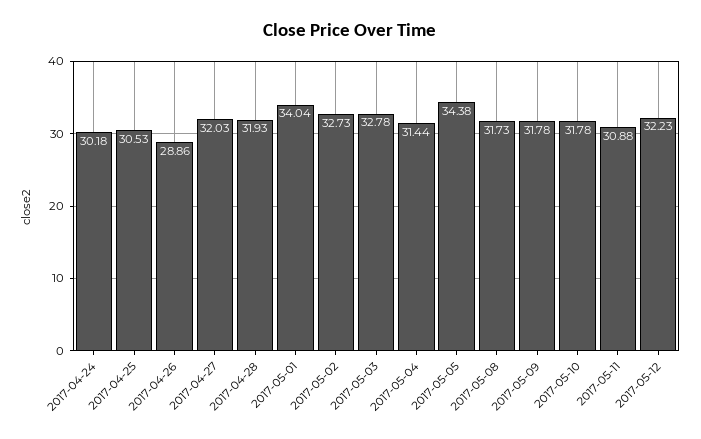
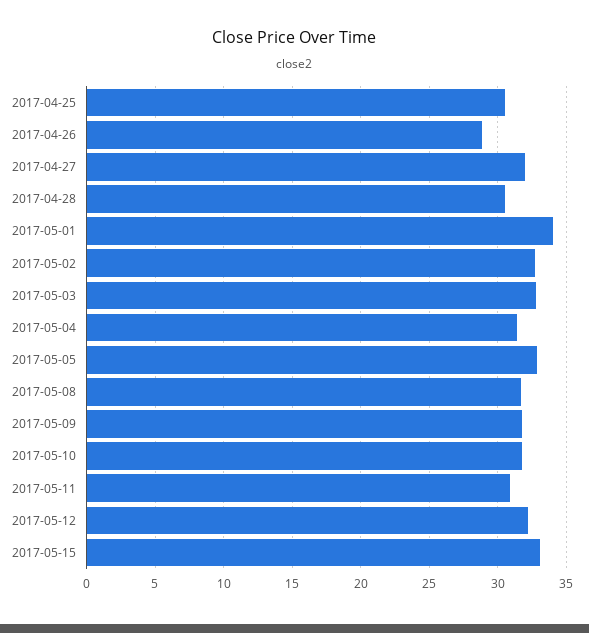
2017-04-24: 30.18 -> none
2017-04-28: 31.93 -> 30.5
2017-05-05: 34.38 -> 33
2017-05-15: none -> 33

